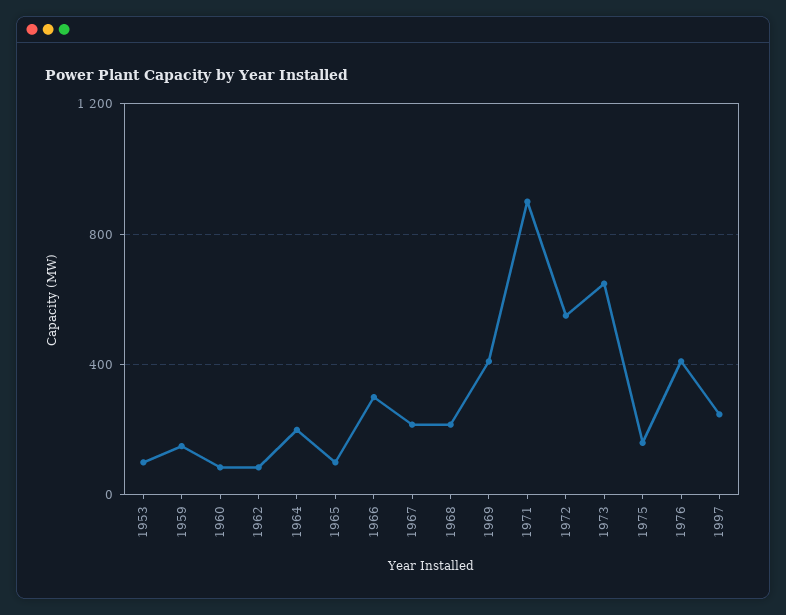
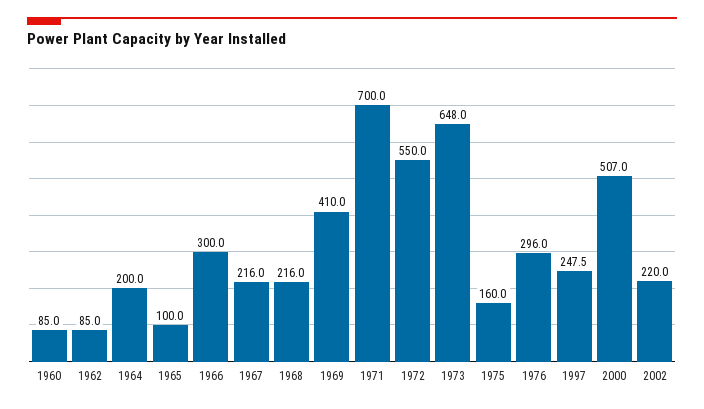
1953: 100 -> none
1959: 150 -> none
1971: 900 -> 700
1976: 400 -> 296
2000: none -> 507
2002: none -> 220

